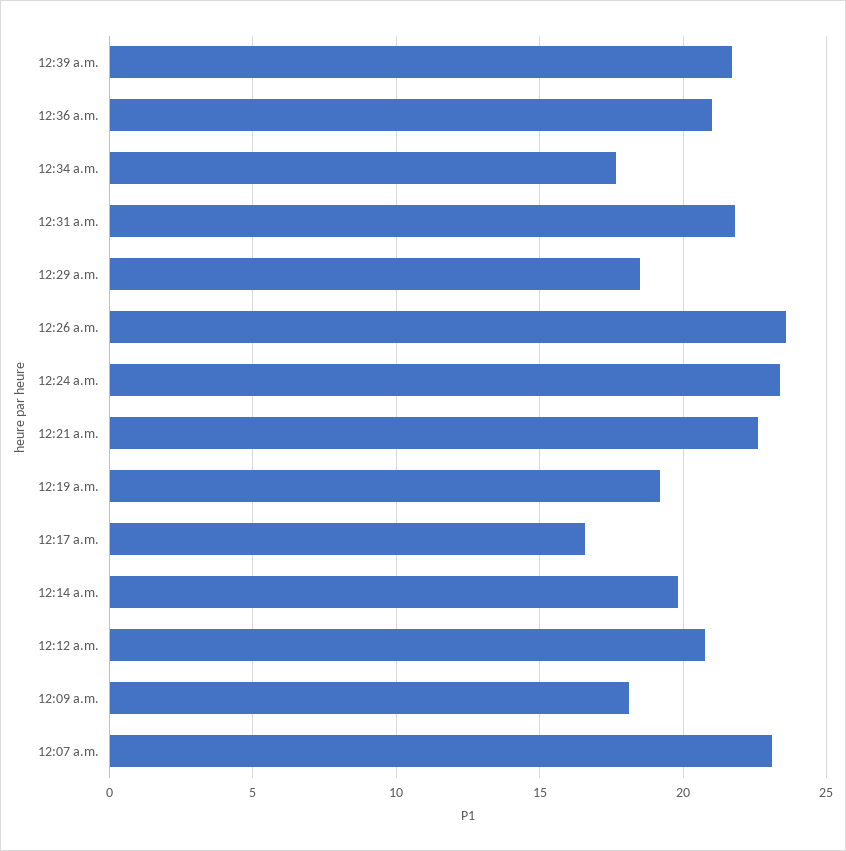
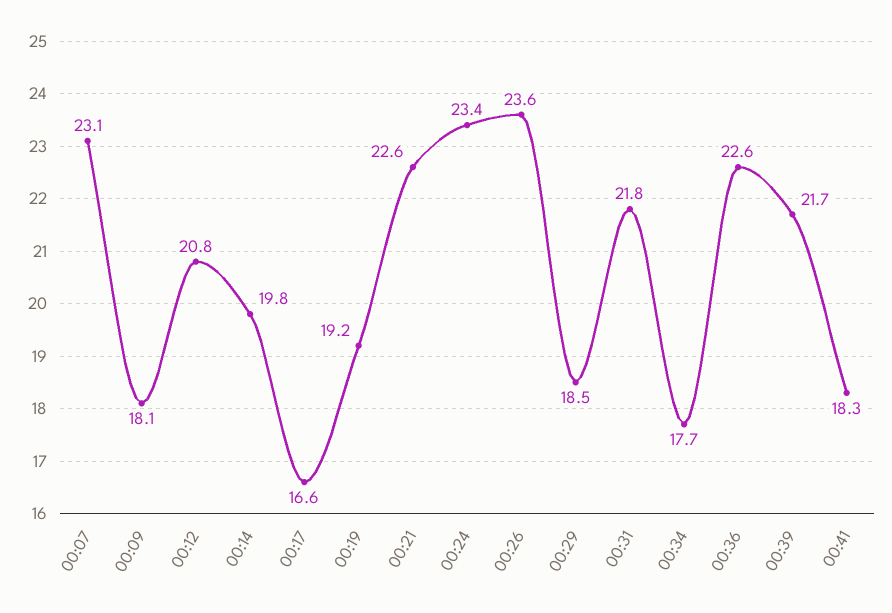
12:36 a.m.: 21 -> 22.6
00:41: none -> 18.3

